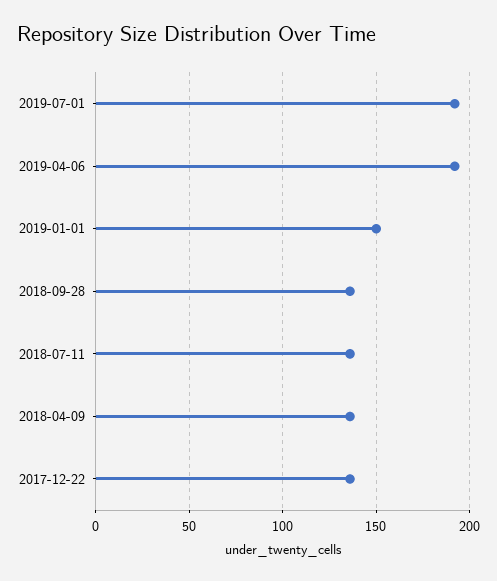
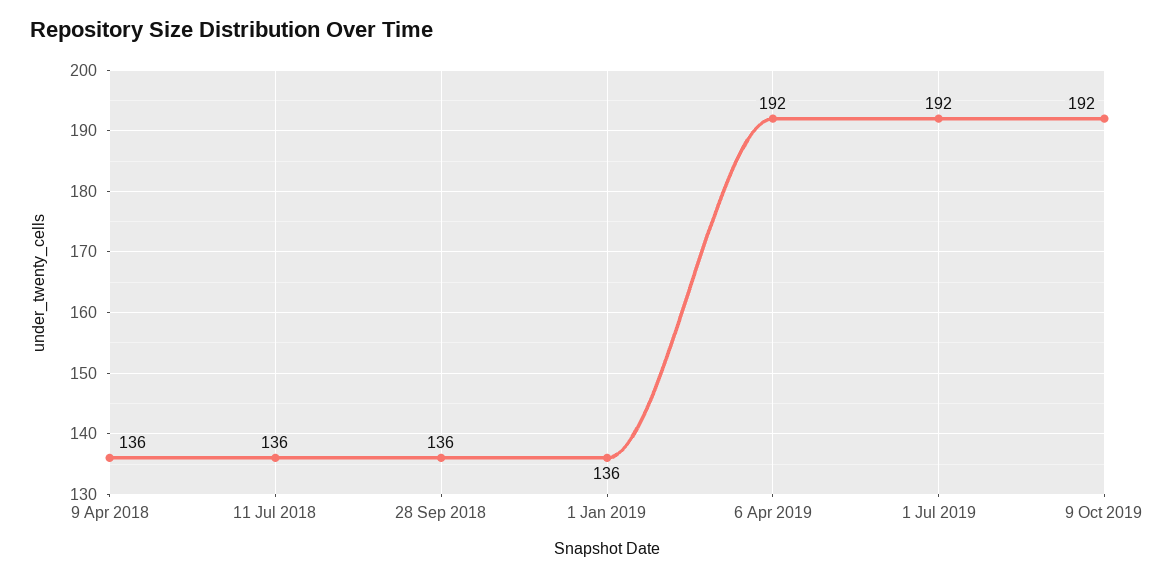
2019-01-01: 150 -> 136
2017-12-22: 135 -> none
9 Oct 2019: none -> 192

